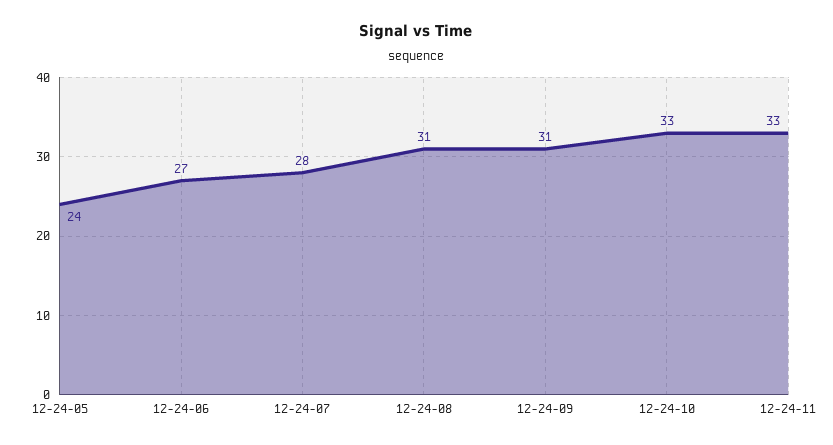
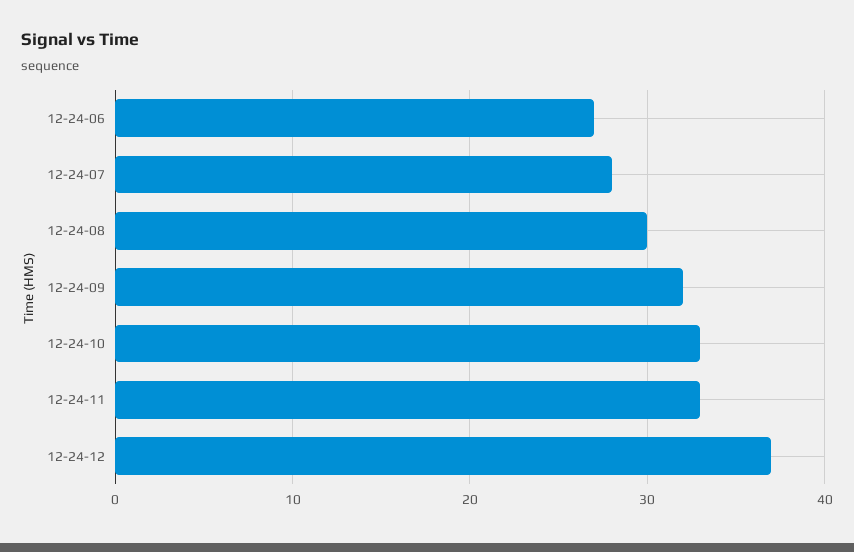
12-24-05: 24 -> none
12-24-08: 31 -> 30
12-24-09: 31 -> 32
12-24-12: none -> 37

